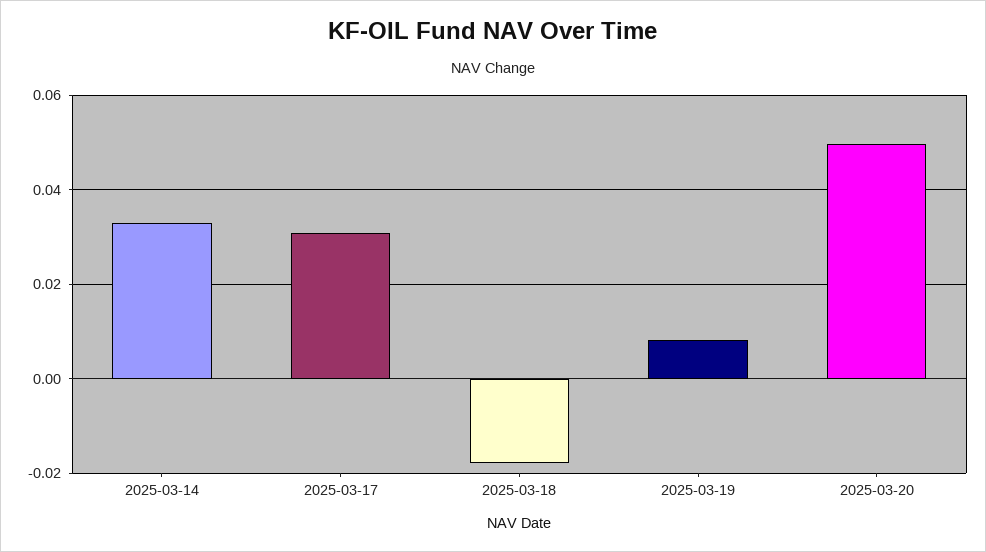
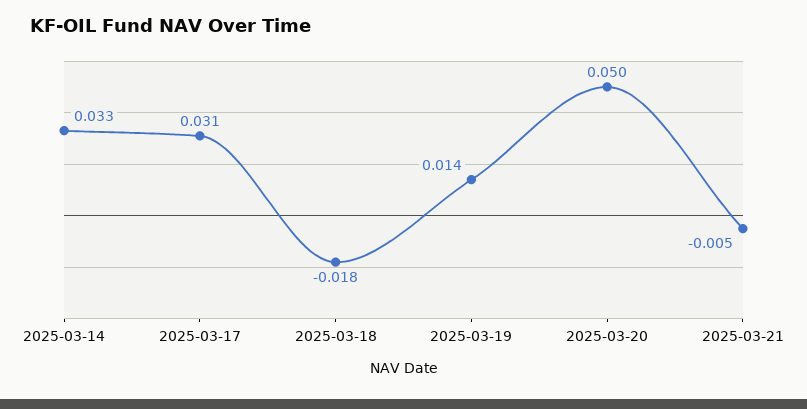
2025-03-19: 0.008 -> 0.014
2025-03-21: none -> -0.005

